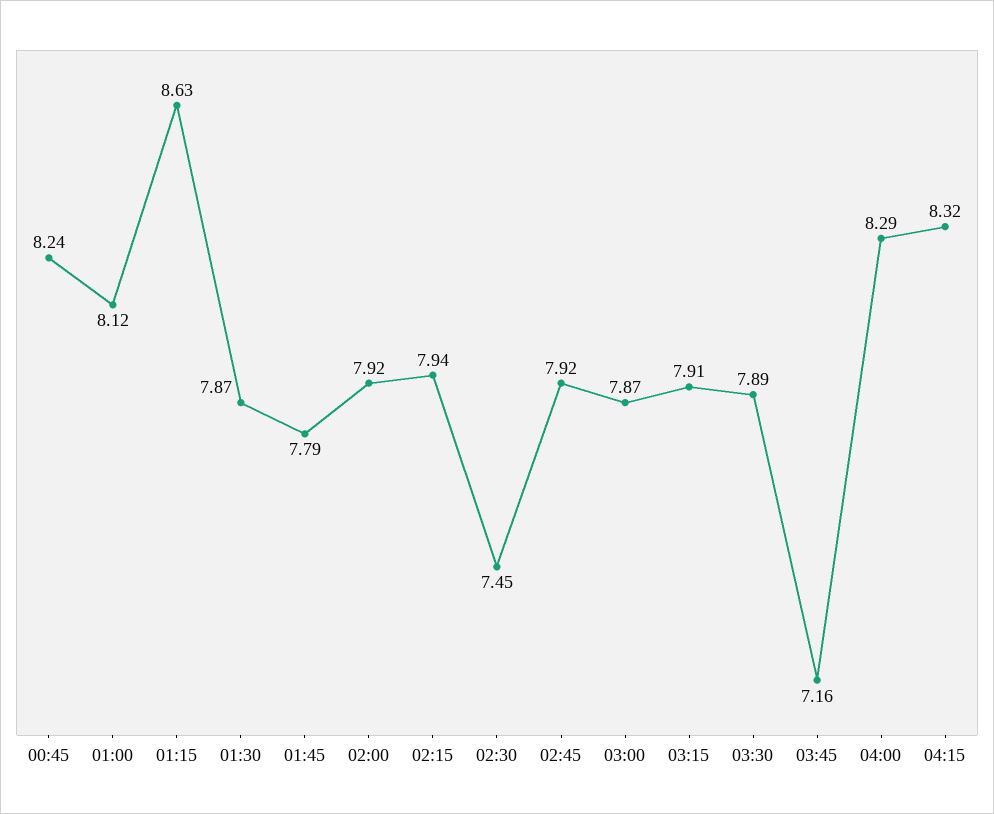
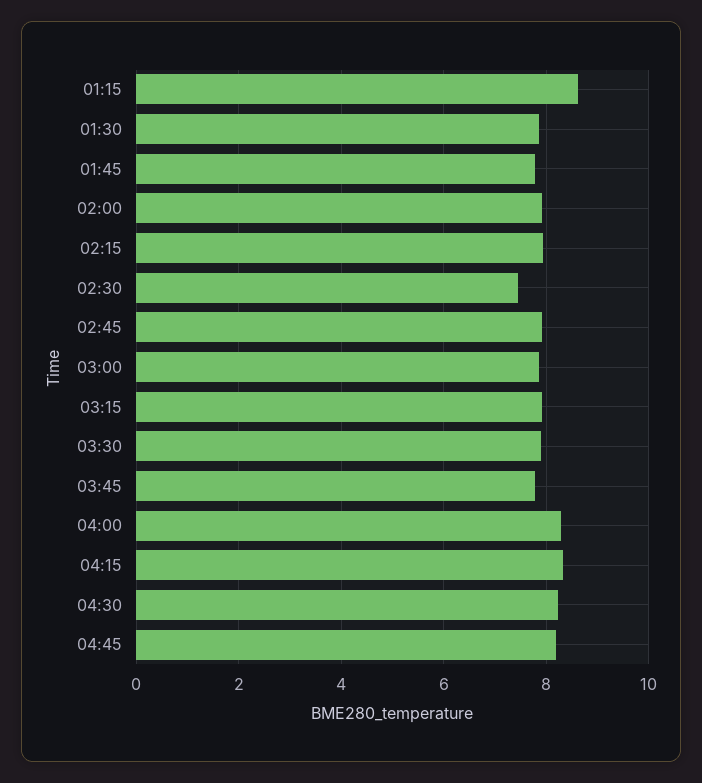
00:45: 8.24 -> none
01:00: 8.12 -> none
03:45: 7.16 -> 7.8
04:30: none -> 8.2
04:45: none -> 8.2

